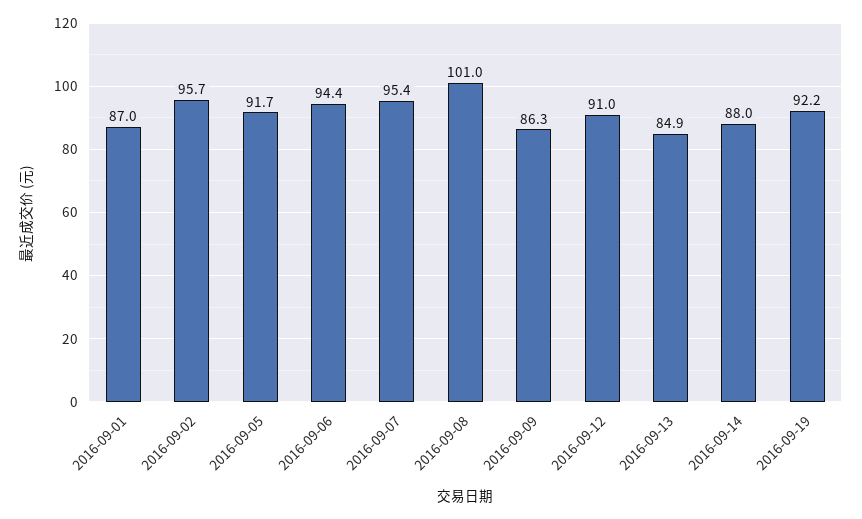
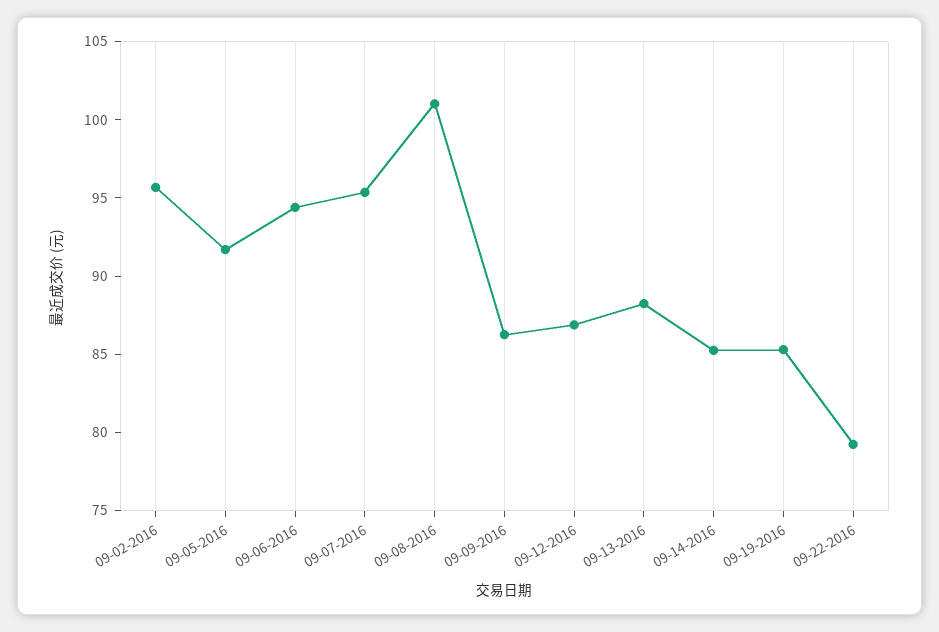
2016-09-01: 87 -> none
2016-09-12: 91 -> 87
2016-09-13: 84.9 -> 88
2016-09-14: 88 -> 85
2016-09-19: 92.2 -> 85
09-22-2016: none -> 79

